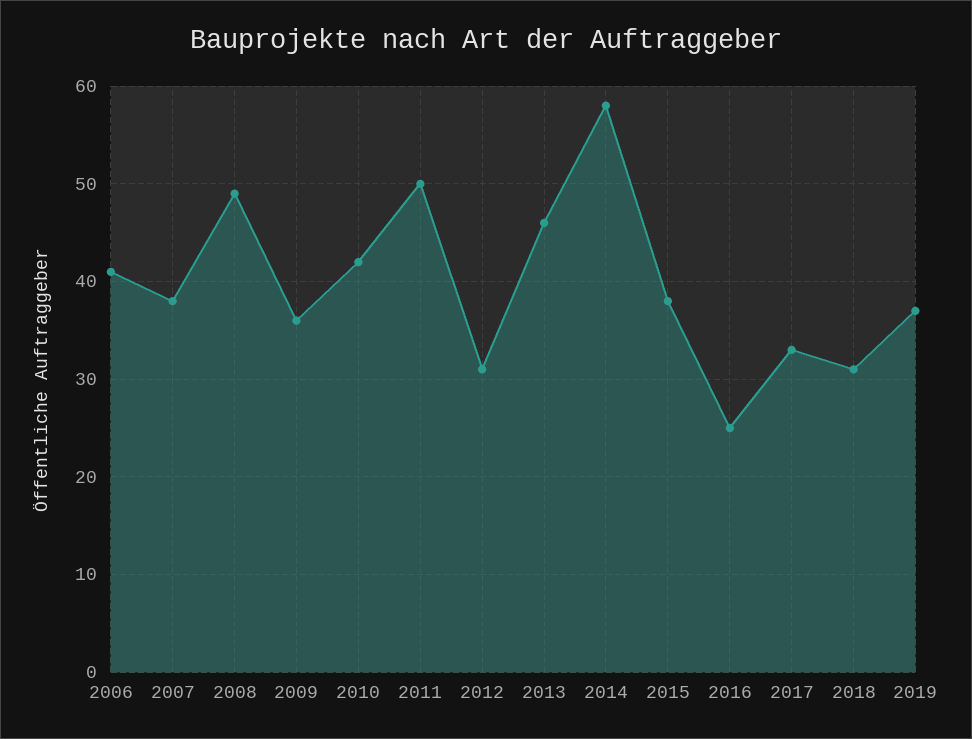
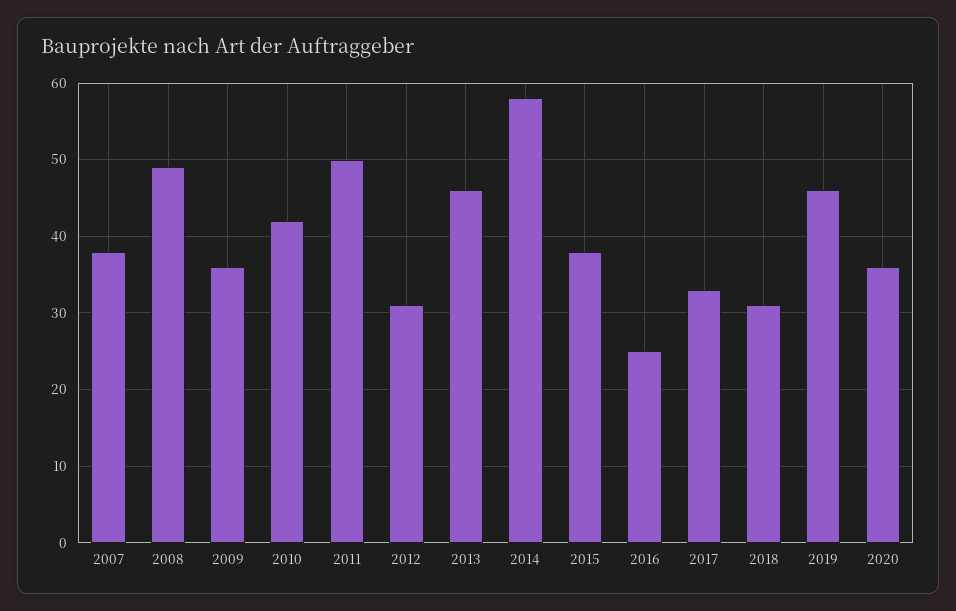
2006: 41 -> none
2019: 37 -> 46
2020: none -> 36

